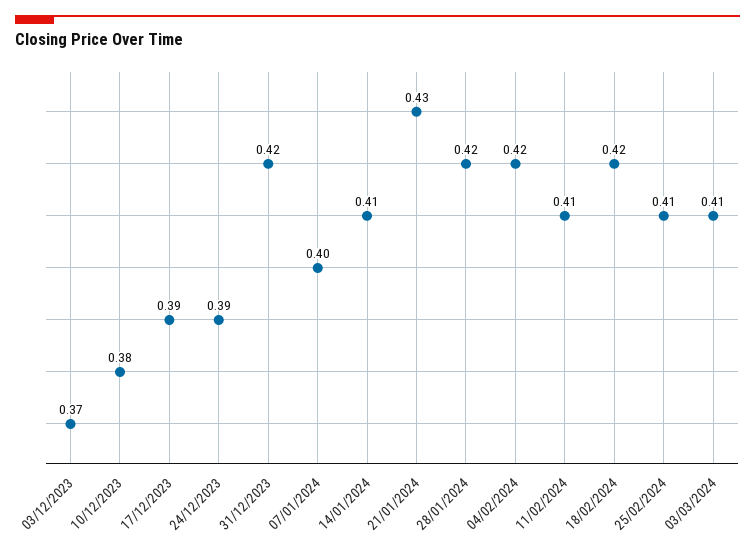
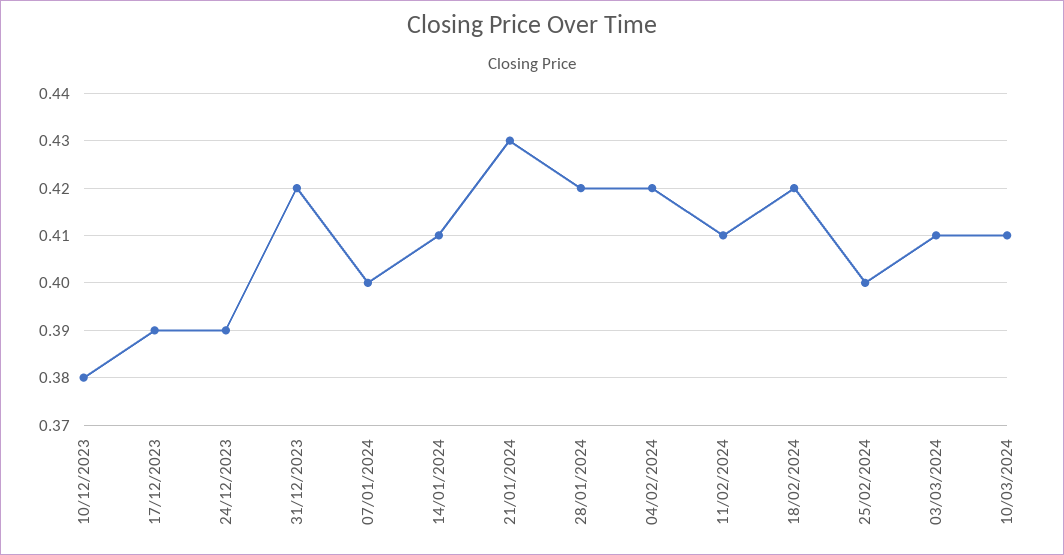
03/12/2023: 0.37 -> none
25/02/2024: 0.41 -> 0.4
10/03/2024: none -> 0.41

